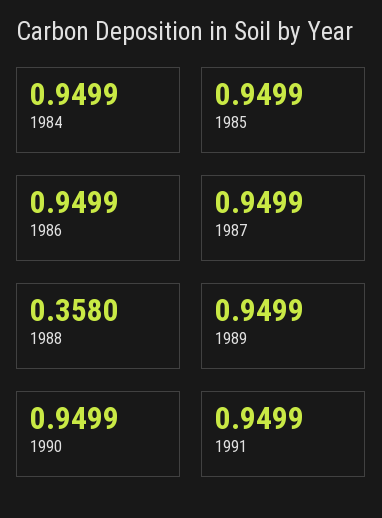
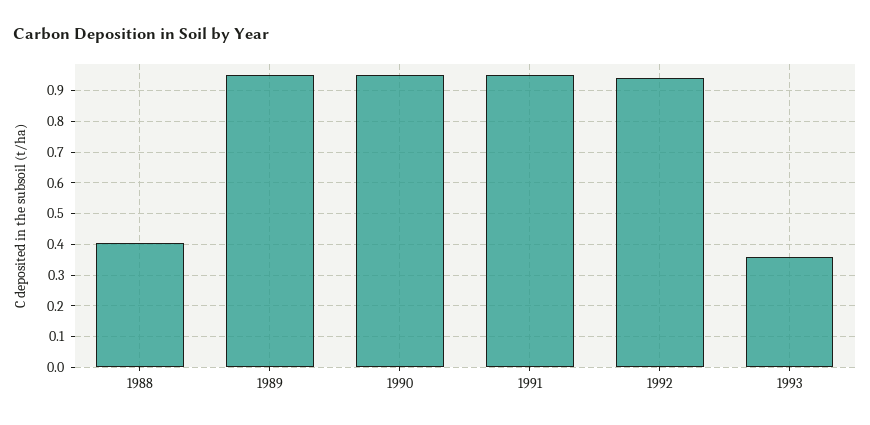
1984: 0.9499 -> none
1985: 0.9499 -> none
1986: 0.9499 -> none
1987: 0.9499 -> none
1988: 0.358 -> 0.4
1992: none -> 0.94
1993: none -> 0.36

